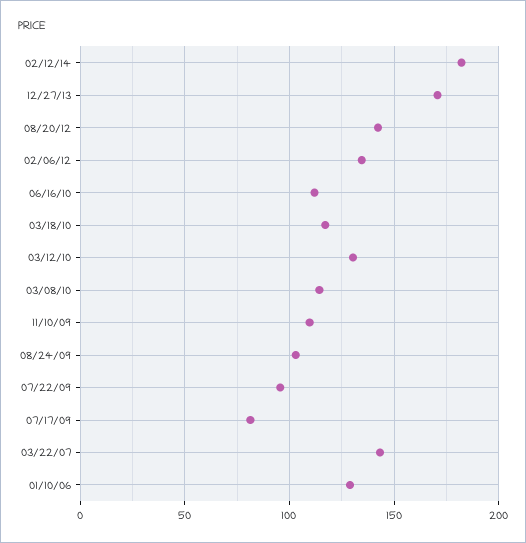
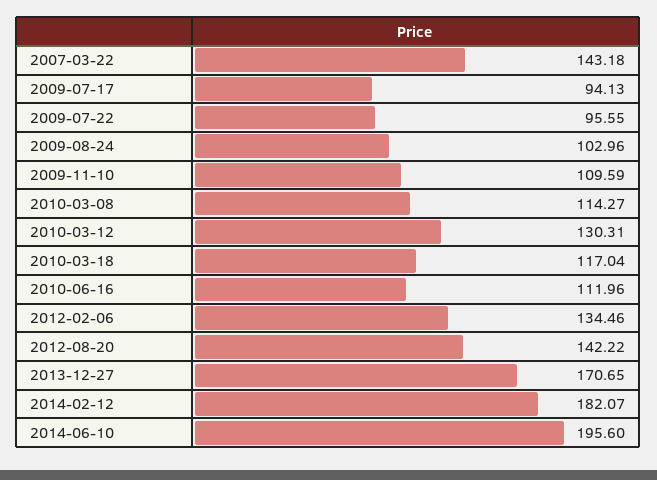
07/17/09: 80 -> 94.13
01/10/06: 130 -> none
2014-06-10: none -> 195.6

